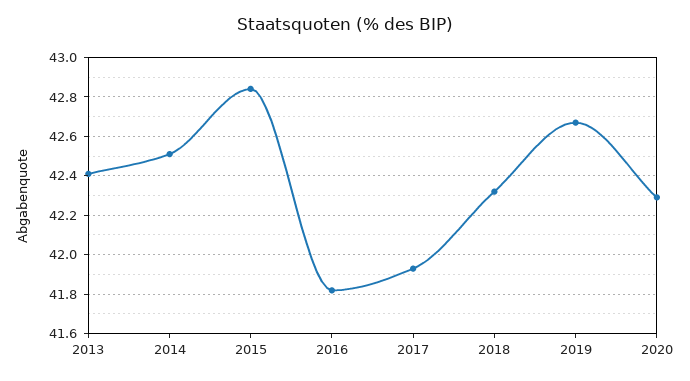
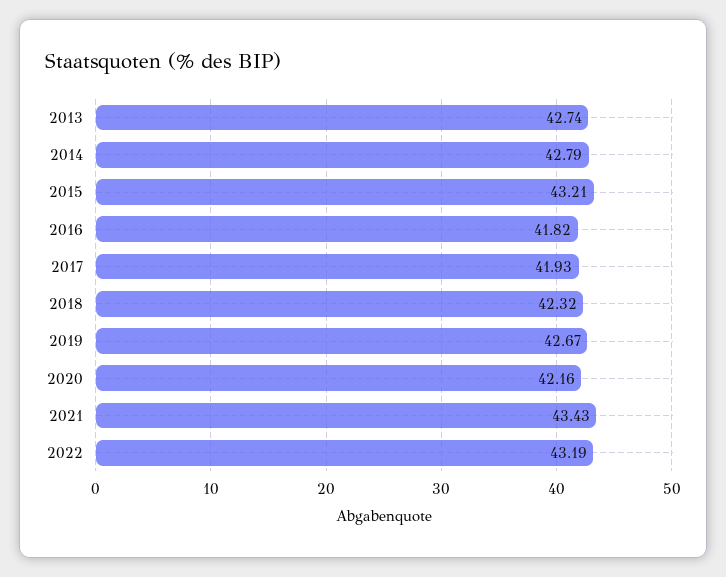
2013: 42.4 -> 42.74
2014: 42.5 -> 42.79
2015: 42.85 -> 43.21
2020: 42.3 -> 42.16
2021: none -> 43.43
2022: none -> 43.19

